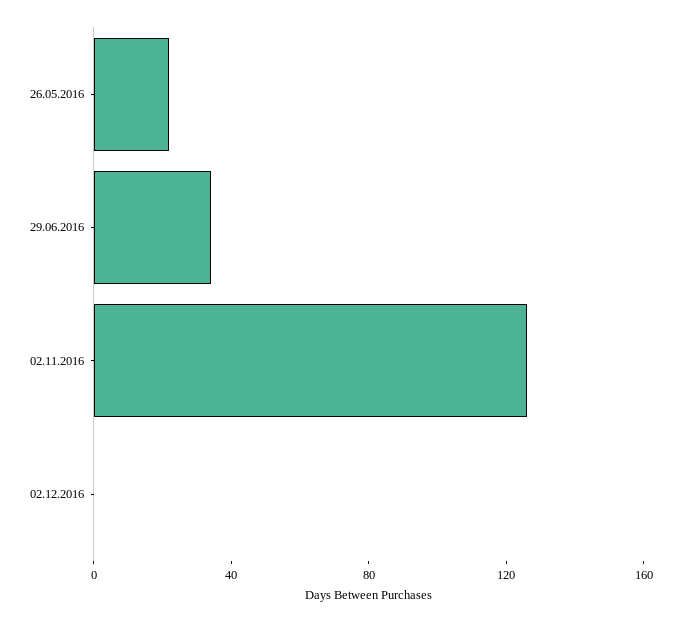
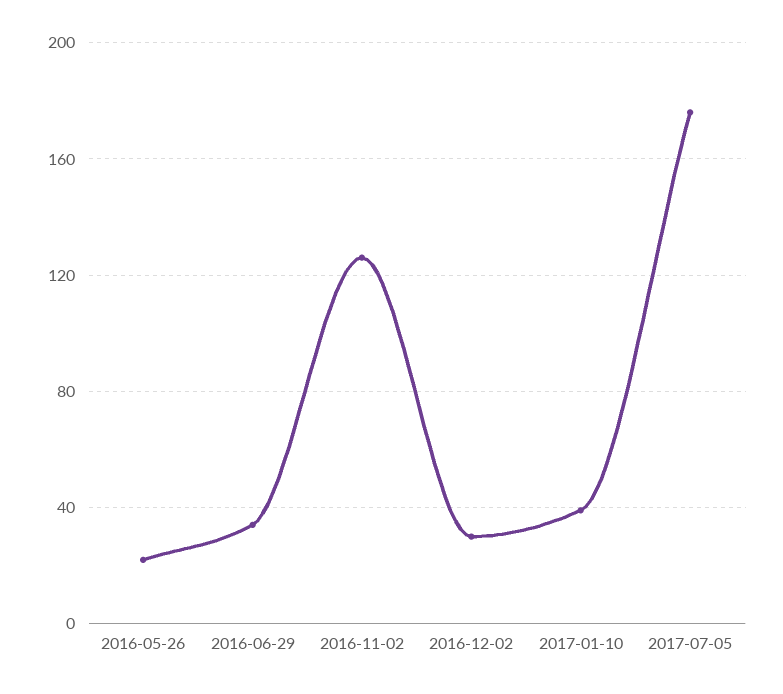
02.12.2016: 0 -> 30
2017-01-10: none -> 40
2017-07-05: none -> 175

